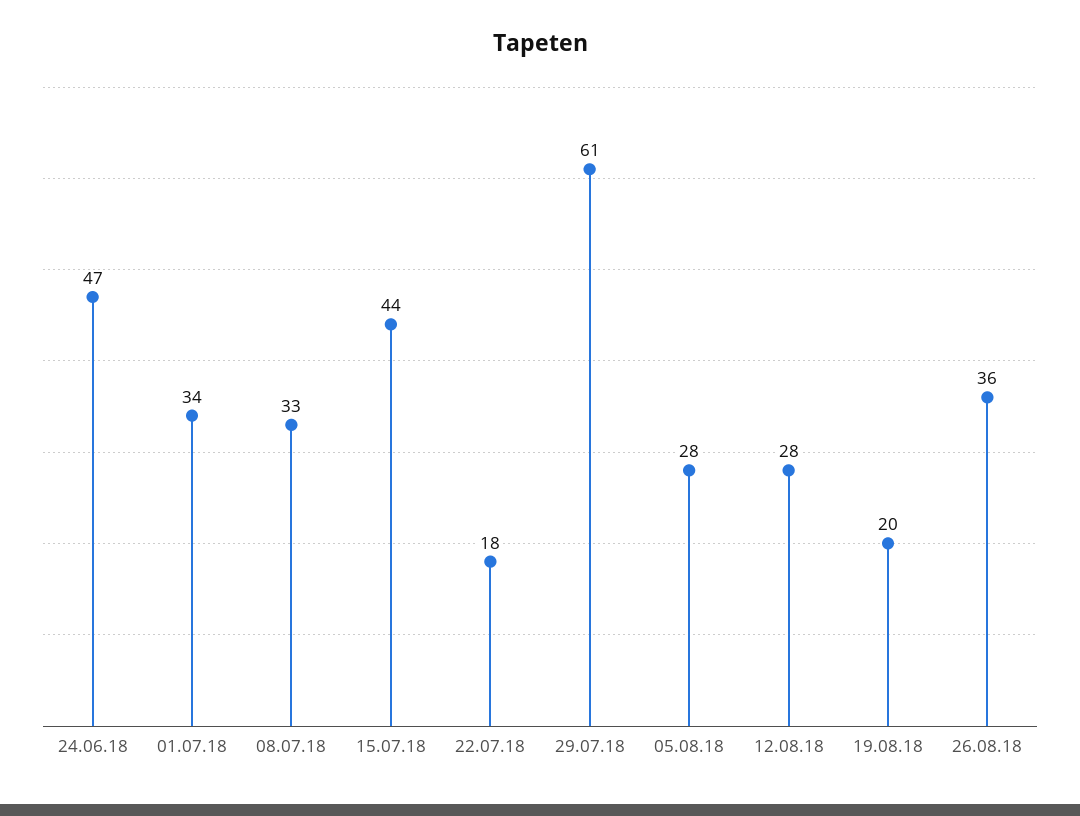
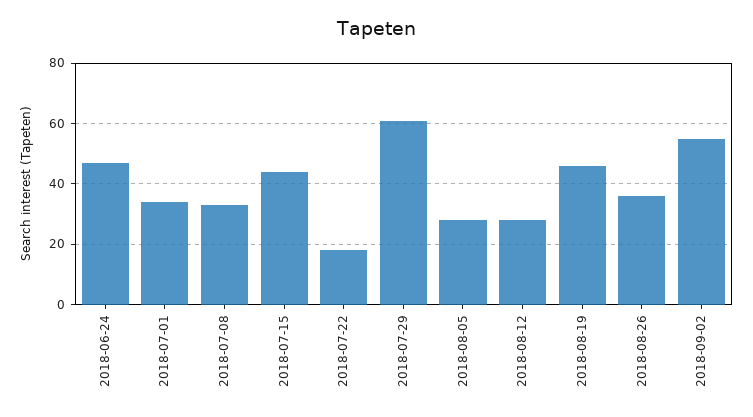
19.08.18: 20 -> 45
2018-09-02: none -> 55

